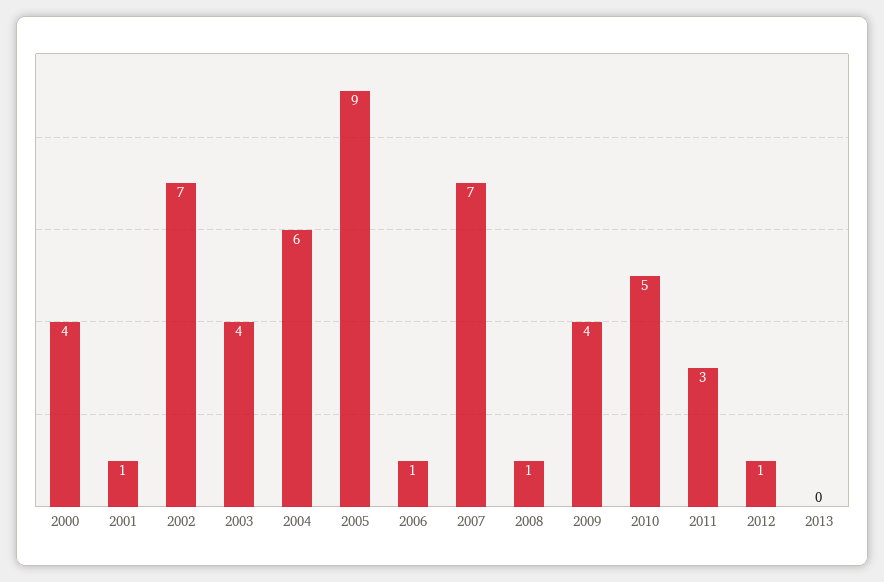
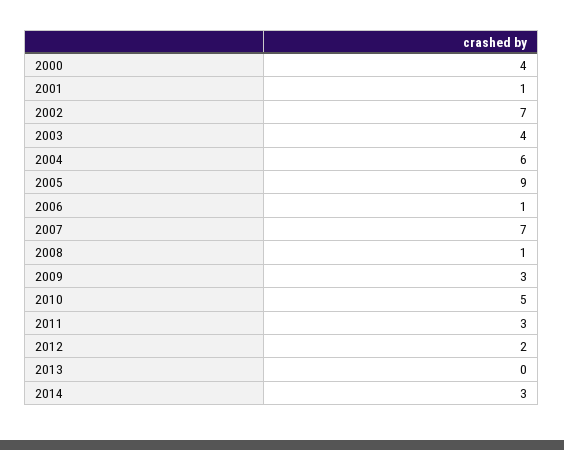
2009: 4 -> 3
2012: 1 -> 2
2014: none -> 3

